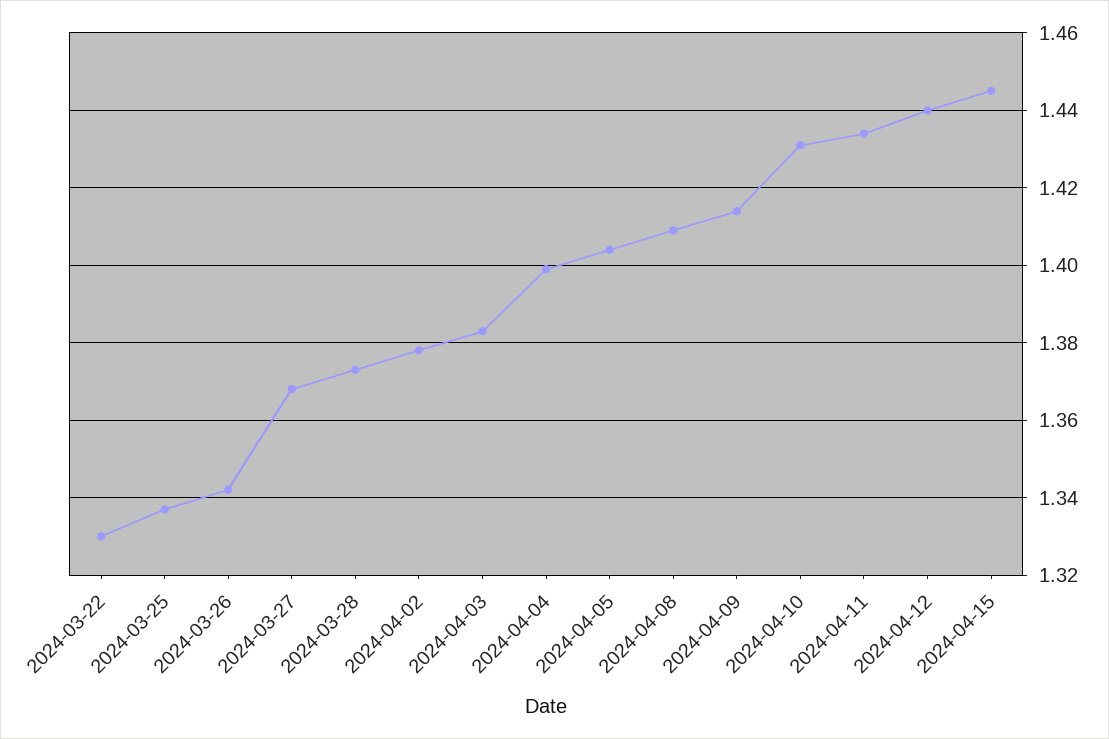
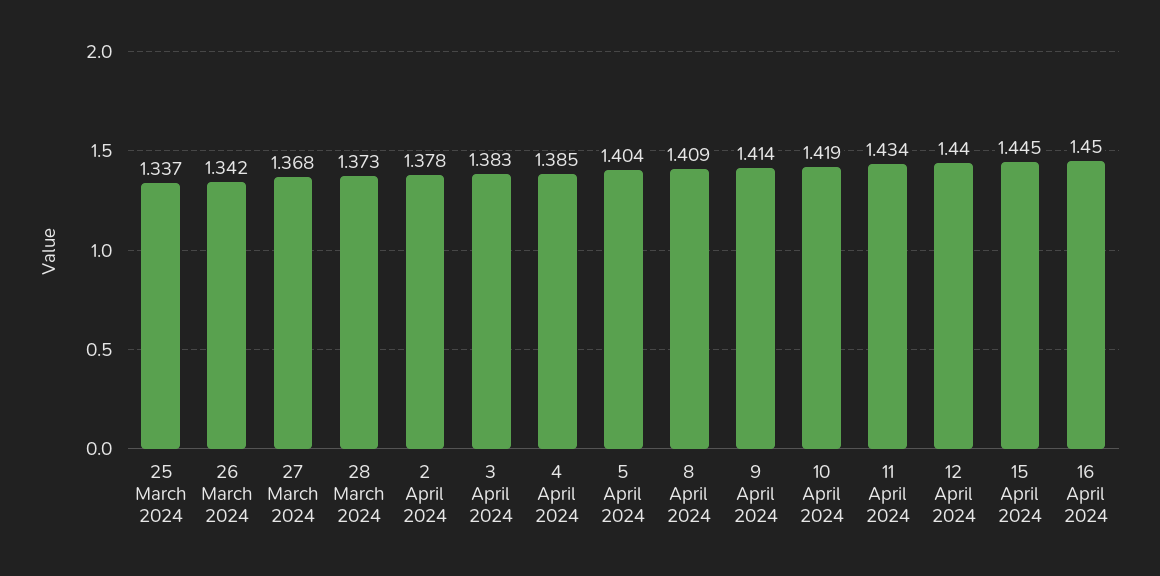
2024-03-22: 1.33 -> none
2024-04-04: 1.4 -> 1.385
2024-04-10: 1.43 -> 1.419
16 April 2024: none -> 1.45

